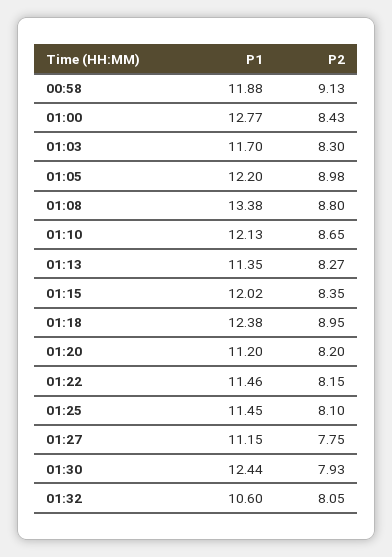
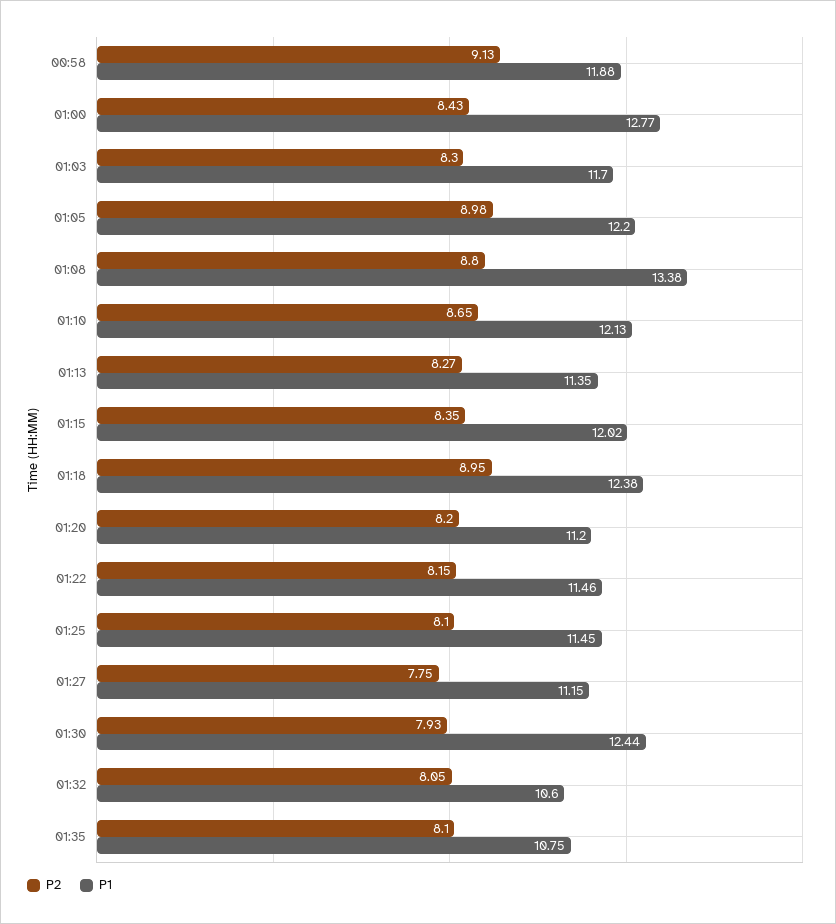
P2, 01:35: none -> 8.1
P1, 01:35: none -> 10.75

